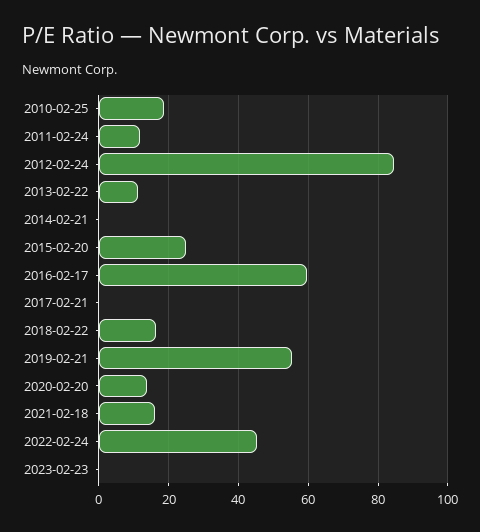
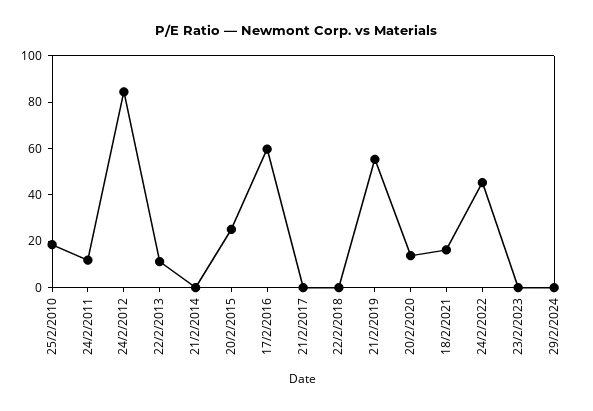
2018-02-22: 16 -> 0
29/2/2024: none -> 0

